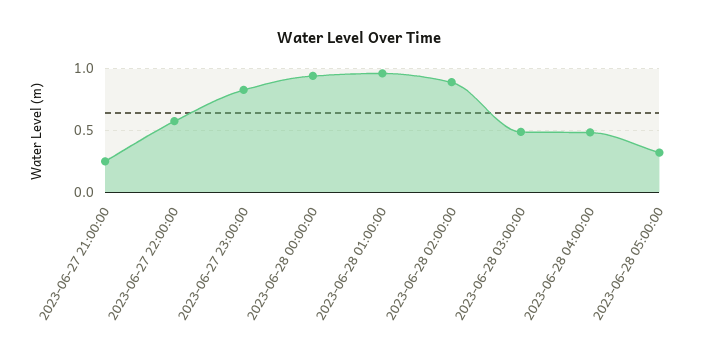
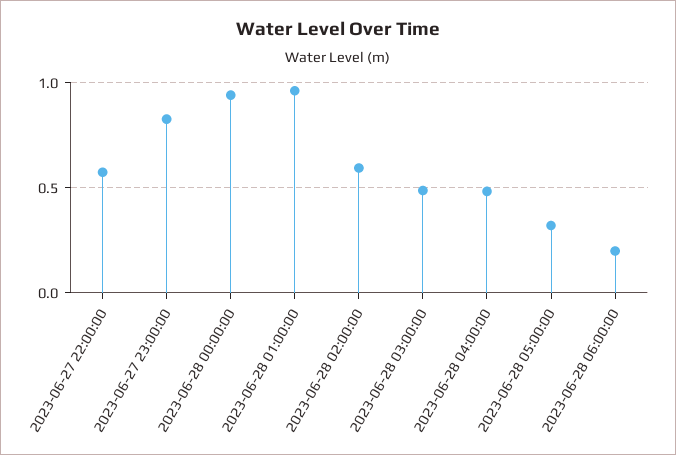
2023-06-27 21:00:00: 0.25 -> none
2023-06-28 02:00:00: 0.9 -> 0.6
2023-06-28 06:00:00: none -> 0.2

